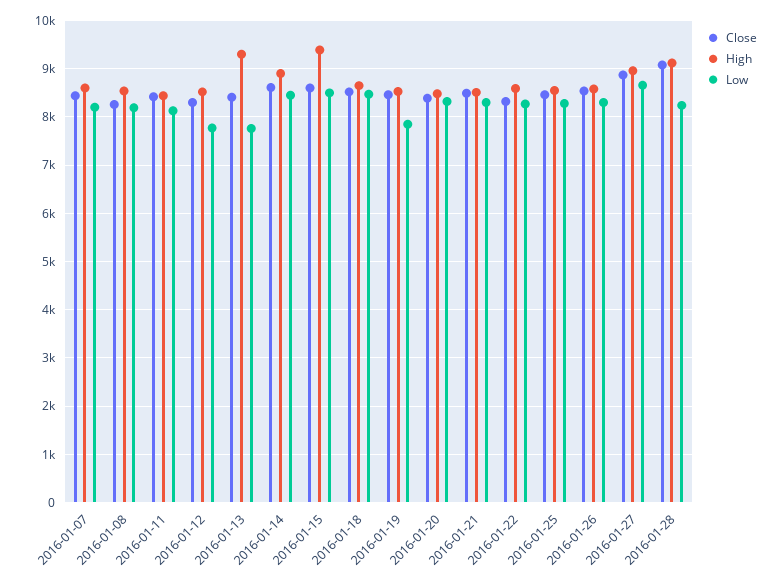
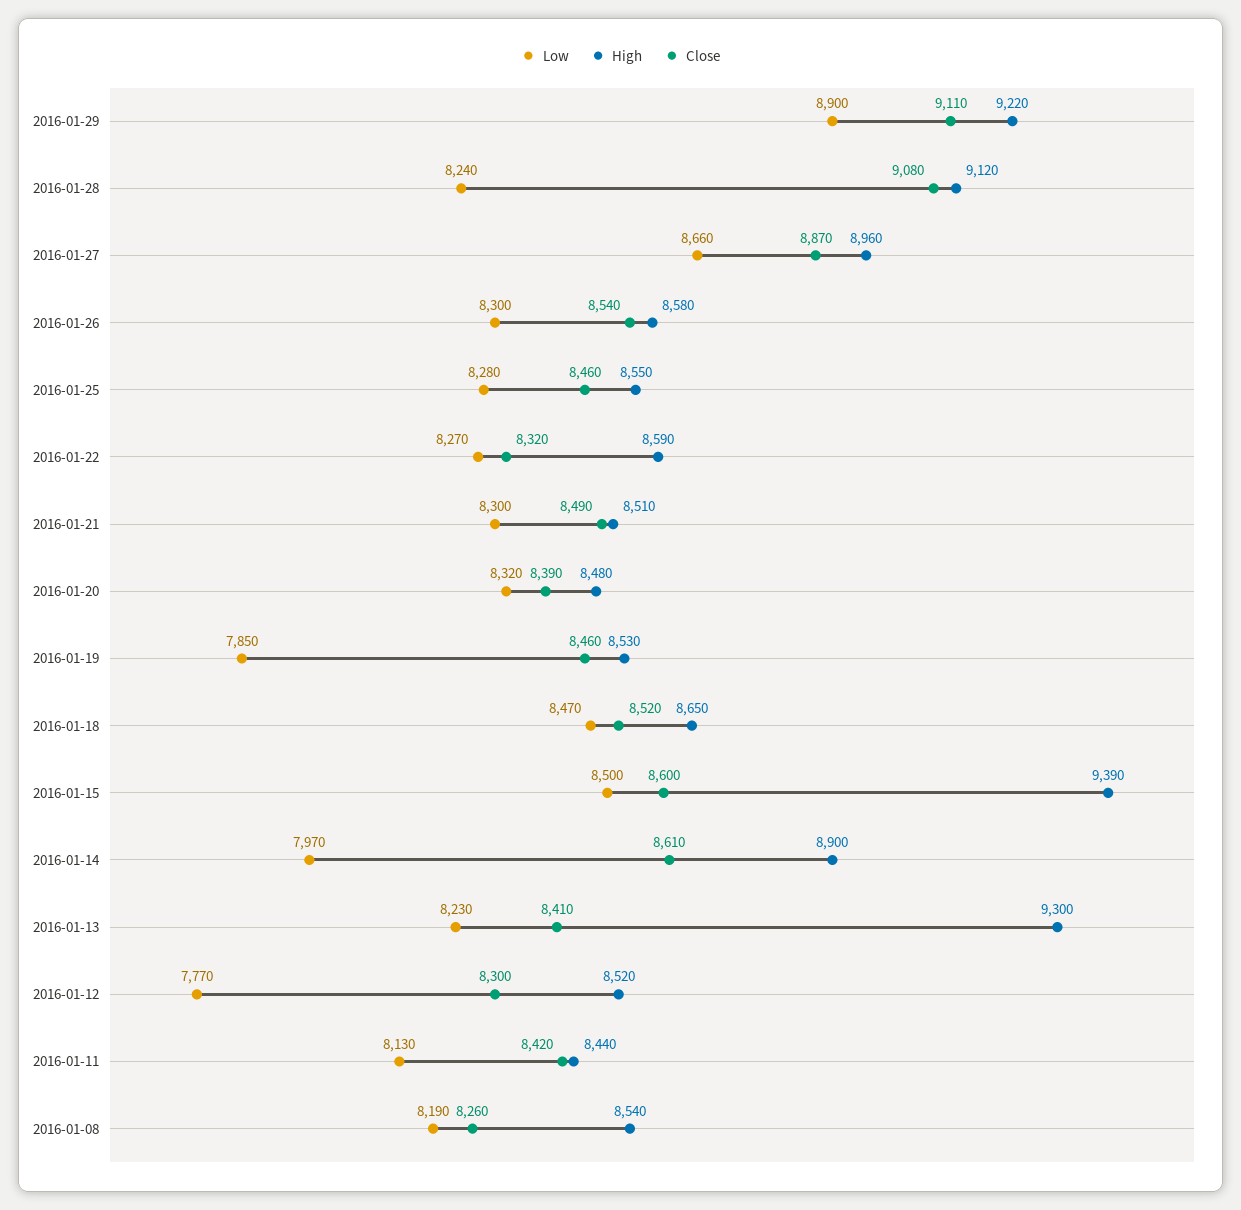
Close, 2016-01-07: 8400 -> none
High, 2016-01-07: 8600 -> none
Low, 2016-01-07: 8200 -> none
Low, 2016-01-13: 7800 -> 8230
Low, 2016-01-14: 8400 -> 7970
Low, 2016-01-29: none -> 8900
High, 2016-01-29: none -> 9220
Close, 2016-01-29: none -> 9110

